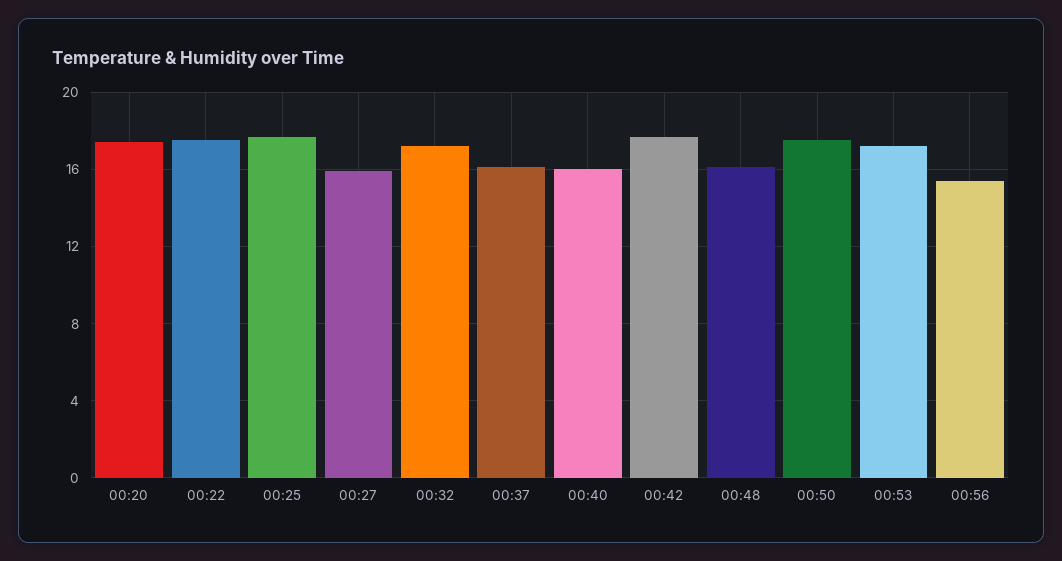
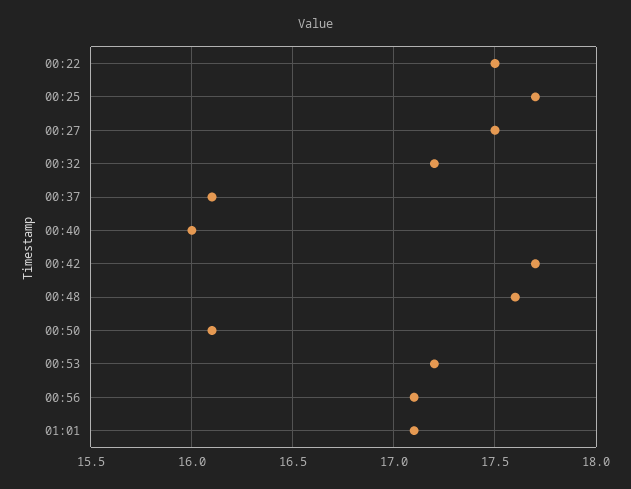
00:20: 17.5 -> none
00:27: 16 -> 17.5
00:48: 16 -> 17.6
00:50: 17.5 -> 16.1
00:56: 15.5 -> 17.1
01:01: none -> 17.1

